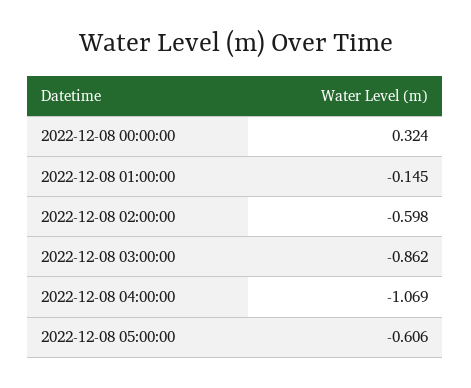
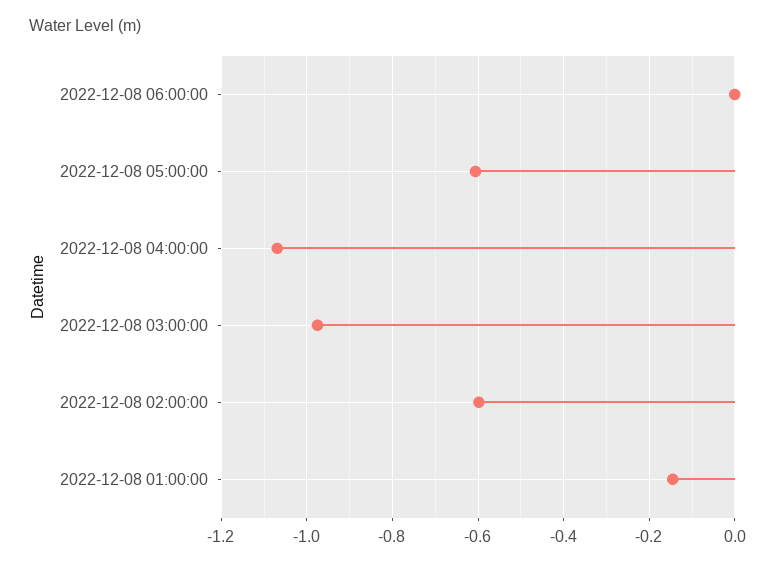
2022-12-08 00:00:00: 0.324 -> none
2022-12-08 03:00:00: -0.862 -> -0.98
2022-12-08 06:00:00: none -> 0

